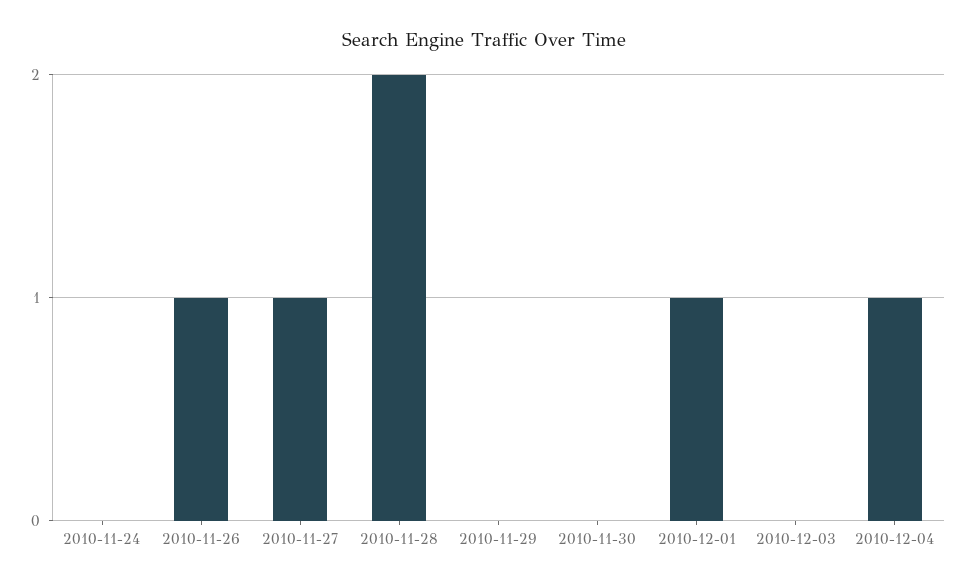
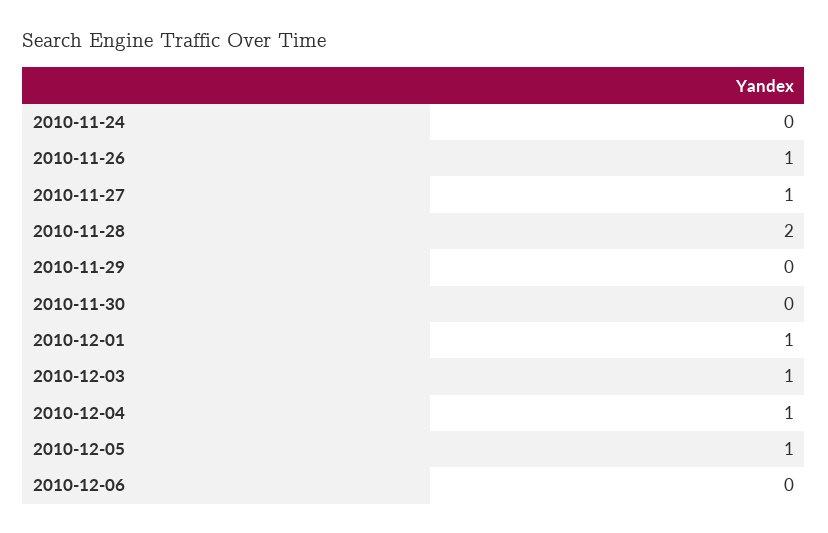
2010-12-03: 0 -> 1
2010-12-05: none -> 1
2010-12-06: none -> 0

